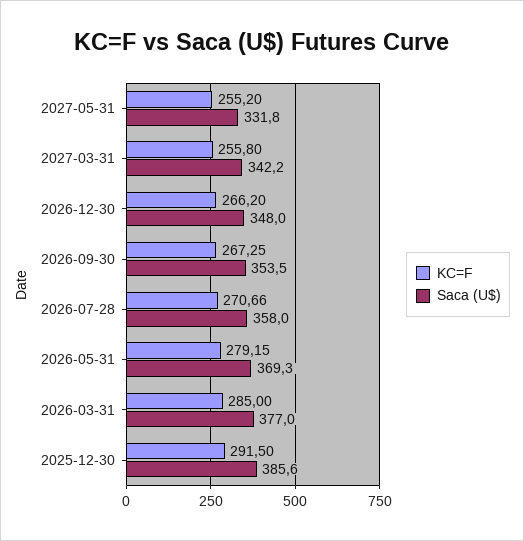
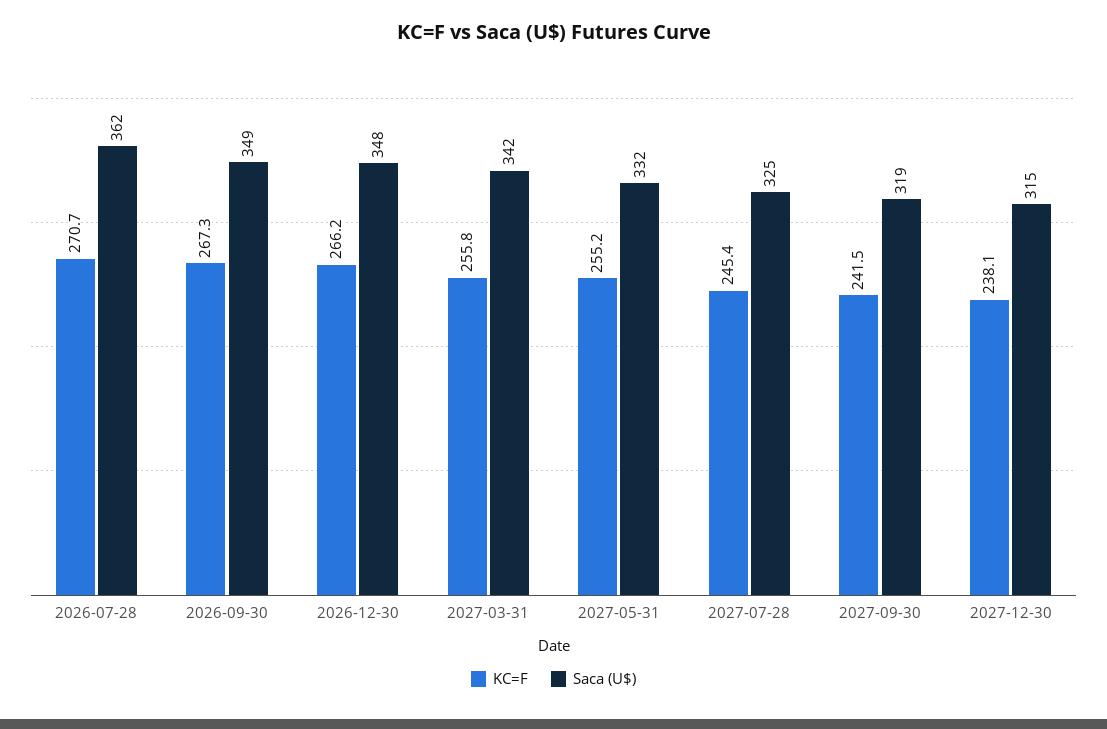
Saca (U$), 2026-09-30: 353.5 -> 349
Saca (U$), 2026-07-28: 358 -> 362
KC=F, 2026-05-31: 279.15 -> none
Saca (U$), 2026-05-31: 369.3 -> none
KC=F, 2026-03-31: 285 -> none
Saca (U$), 2026-03-31: 377 -> none
KC=F, 2025-12-30: 291.5 -> none
Saca (U$), 2025-12-30: 385.6 -> none
KC=F, 2027-07-28: none -> 245.4
Saca (U$), 2027-07-28: none -> 325
KC=F, 2027-09-30: none -> 241.5
Saca (U$), 2027-09-30: none -> 319
KC=F, 2027-12-30: none -> 238.1
Saca (U$), 2027-12-30: none -> 315

